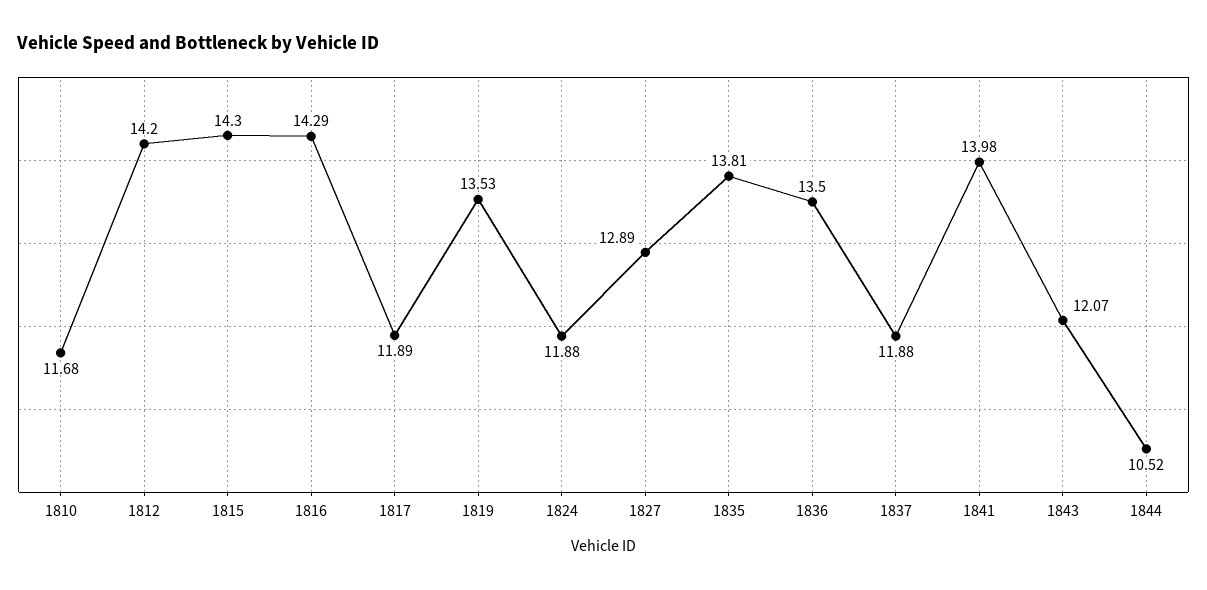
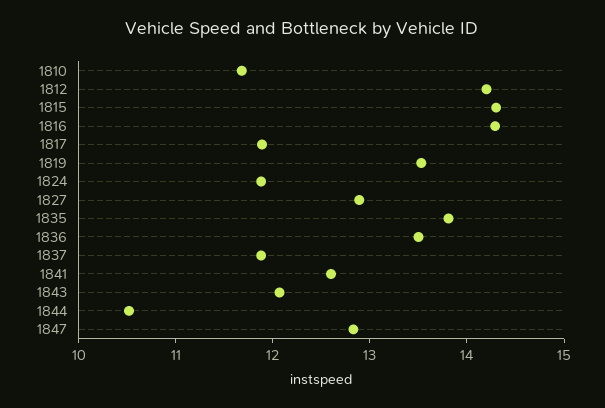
1841: 13.98 -> 12.6
1847: none -> 12.8

